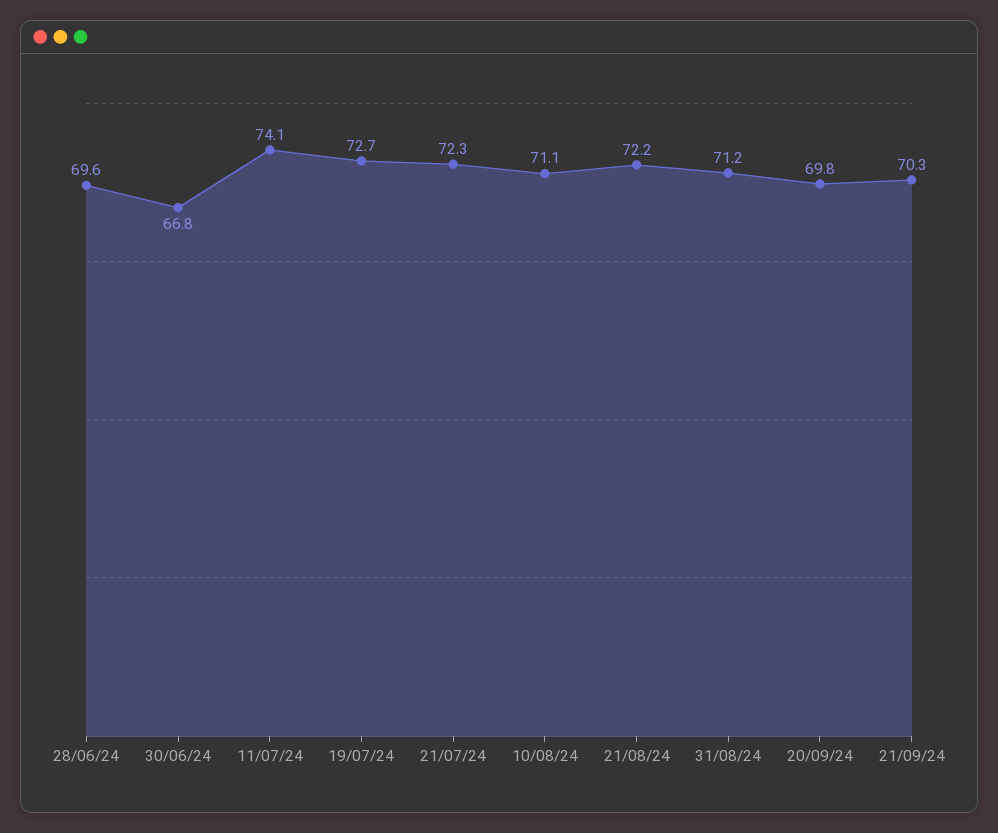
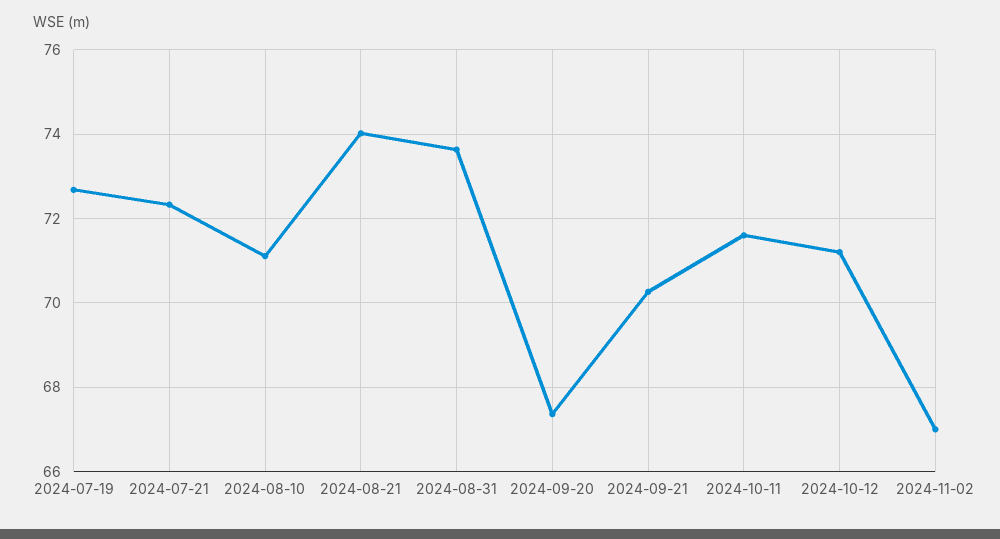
28/06/24: 69.6 -> none
30/06/24: 66.8 -> none
11/07/24: 74.1 -> none
21/08/24: 72.2 -> 74
31/08/24: 71.2 -> 73.6
20/09/24: 69.8 -> 67.4
2024-10-11: none -> 71.6
2024-10-12: none -> 71.2
2024-11-02: none -> 67

